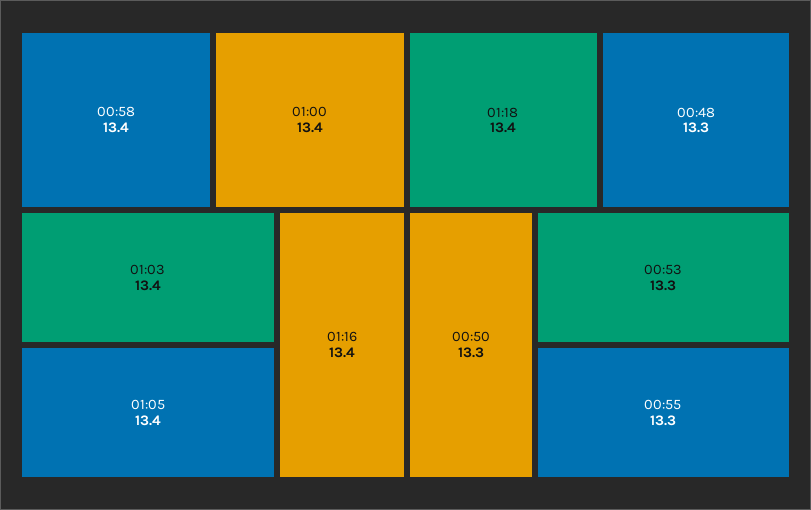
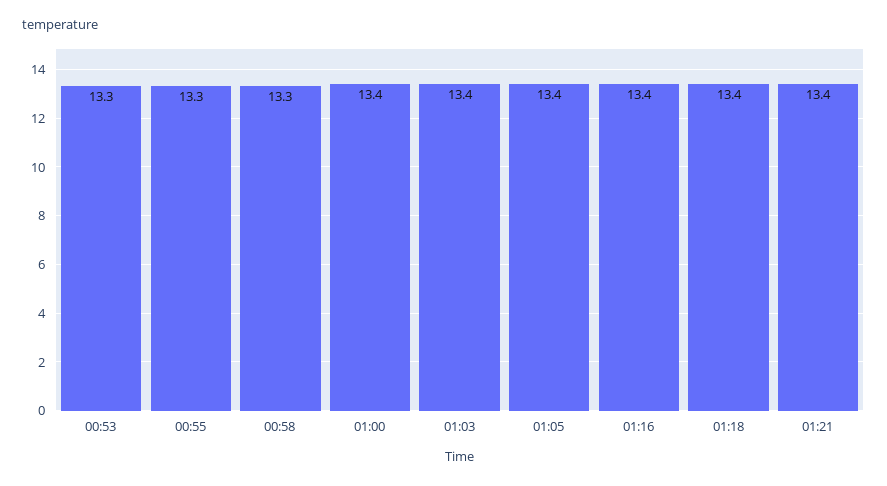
00:58: 13.4 -> 13.3
00:48: 13.3 -> none
00:50: 13.3 -> none
01:21: none -> 13.4

